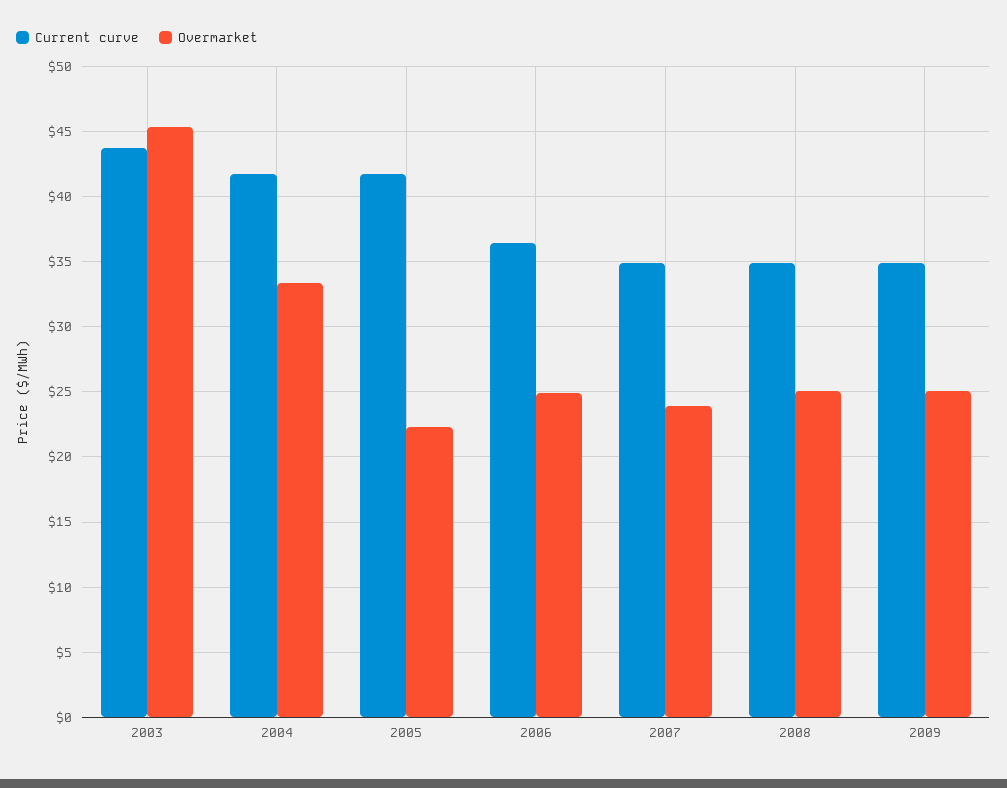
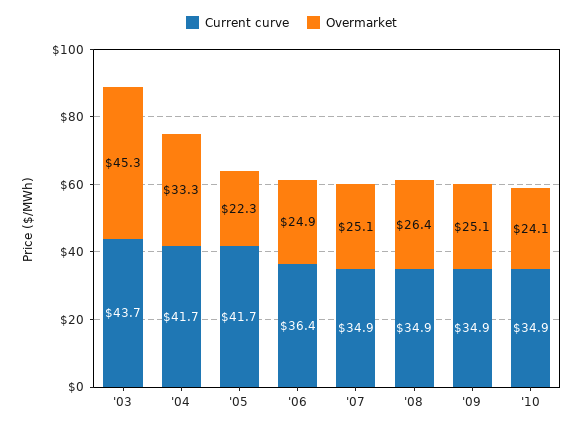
Overmarket, 2007: 24 -> 25.1
Overmarket, 2008: 25 -> 26.4
Current curve, '10: none -> 34.9
Overmarket, '10: none -> 24.1

